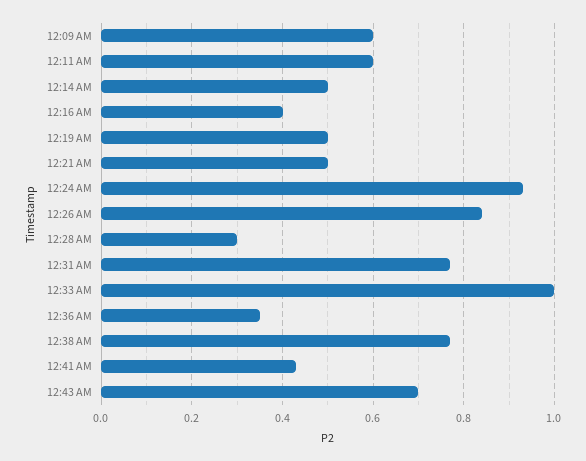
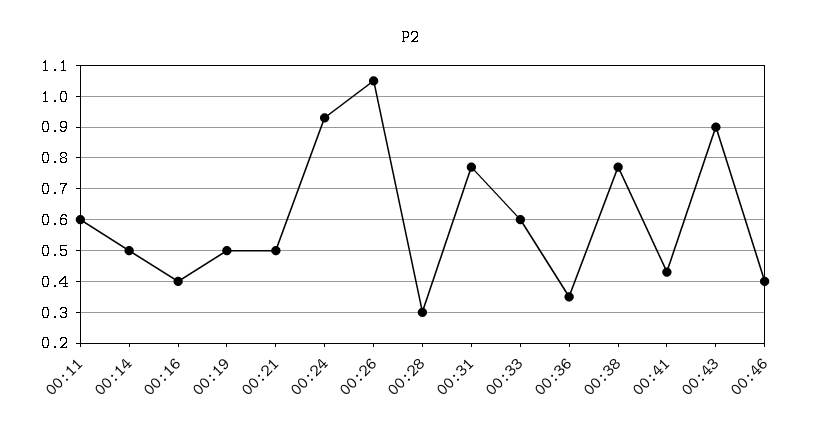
12:09 AM: 0.6 -> none
12:26 AM: 0.85 -> 1.05
12:33 AM: 1 -> 0.6
12:43 AM: 0.7 -> 0.9
00:46: none -> 0.4

